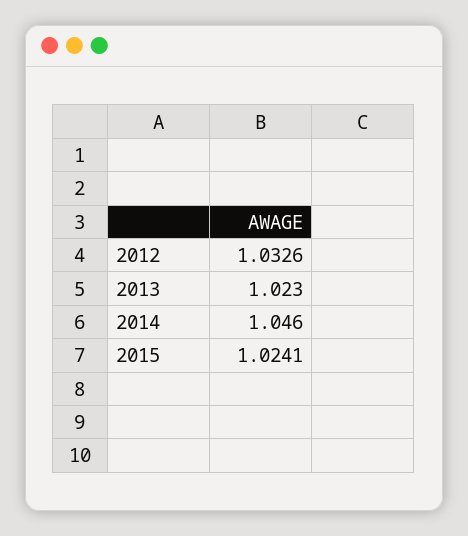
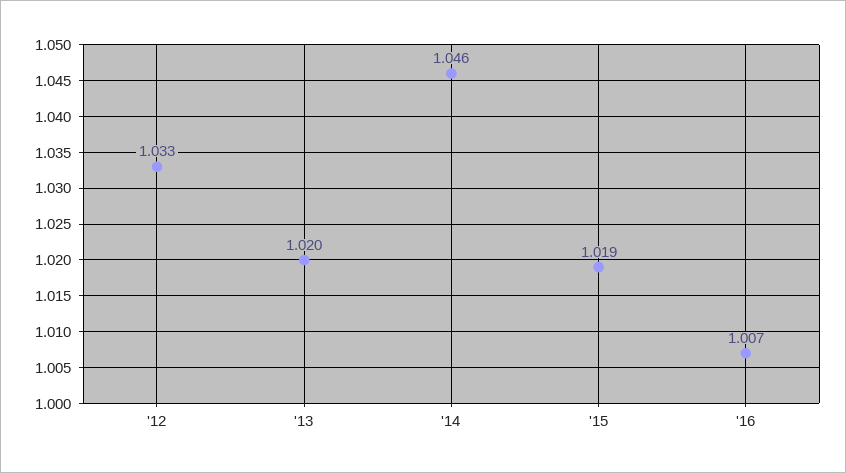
2013: 1.023 -> 1.02
2015: 1.0241 -> 1.019
'16: none -> 1.007

